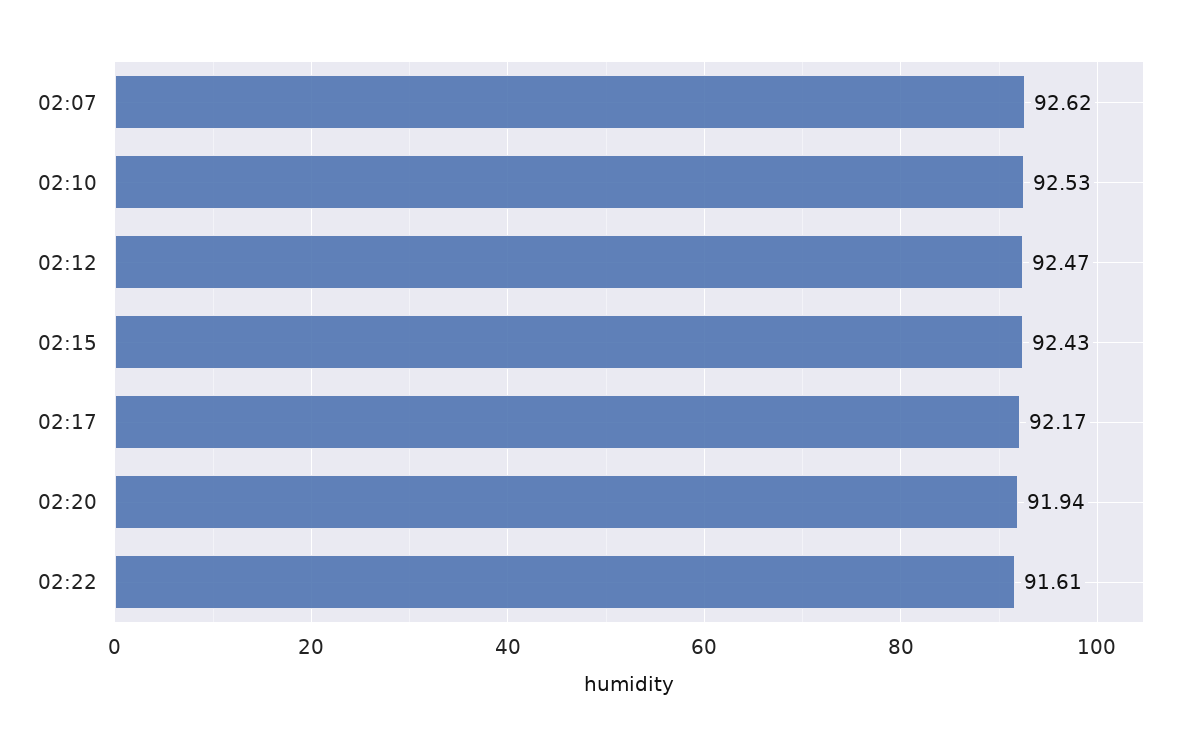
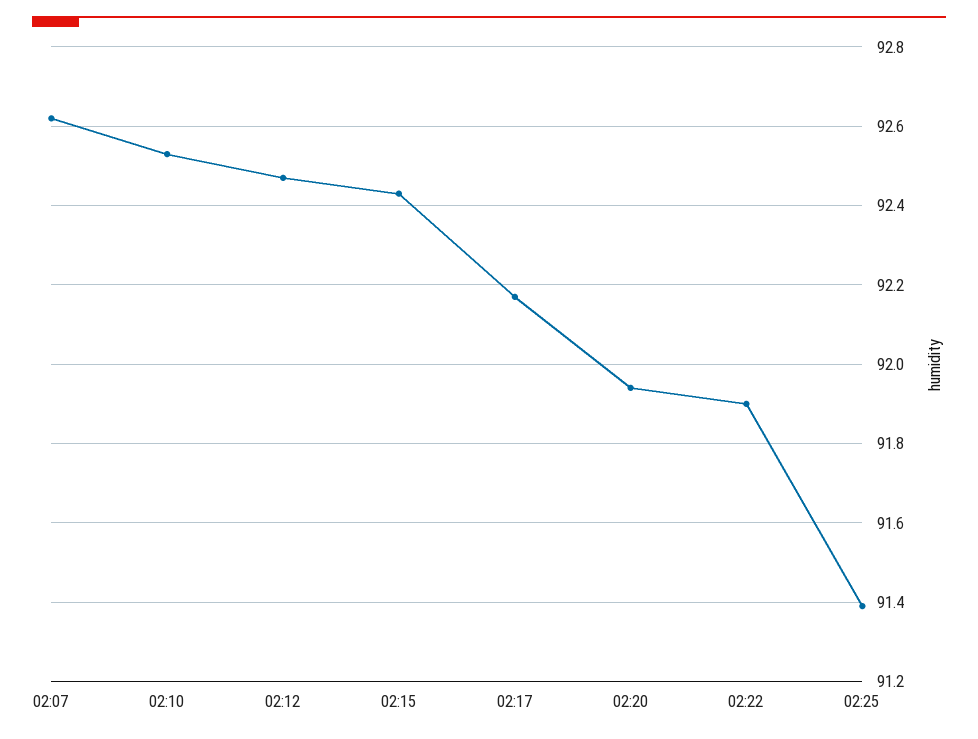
02:22: 91.61 -> 91.9
02:25: none -> 91.4

